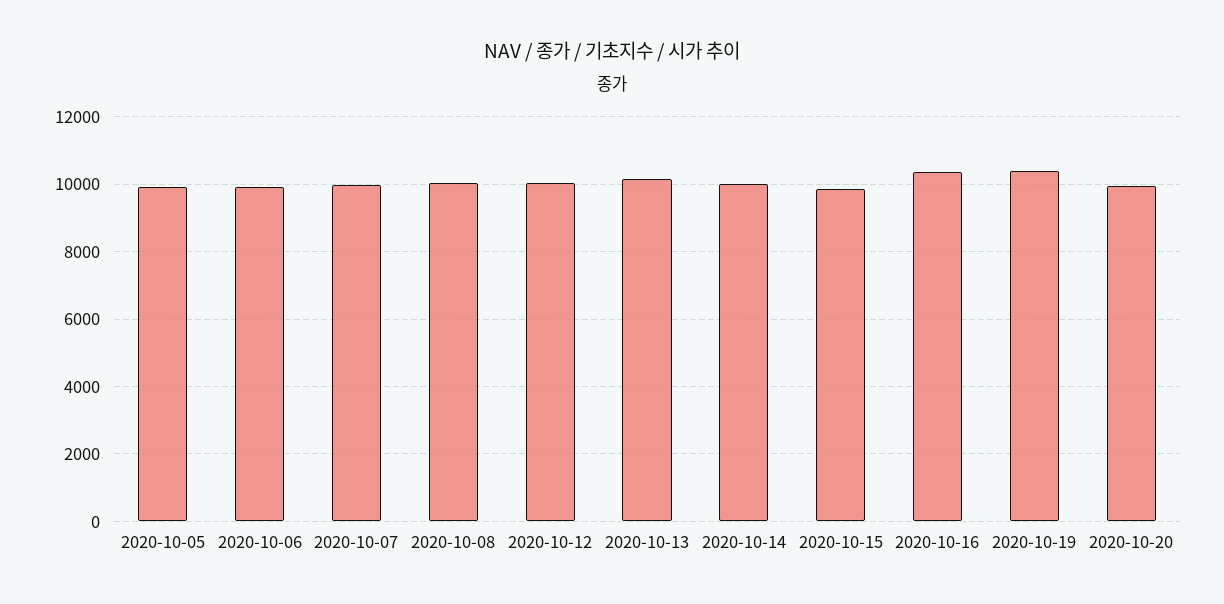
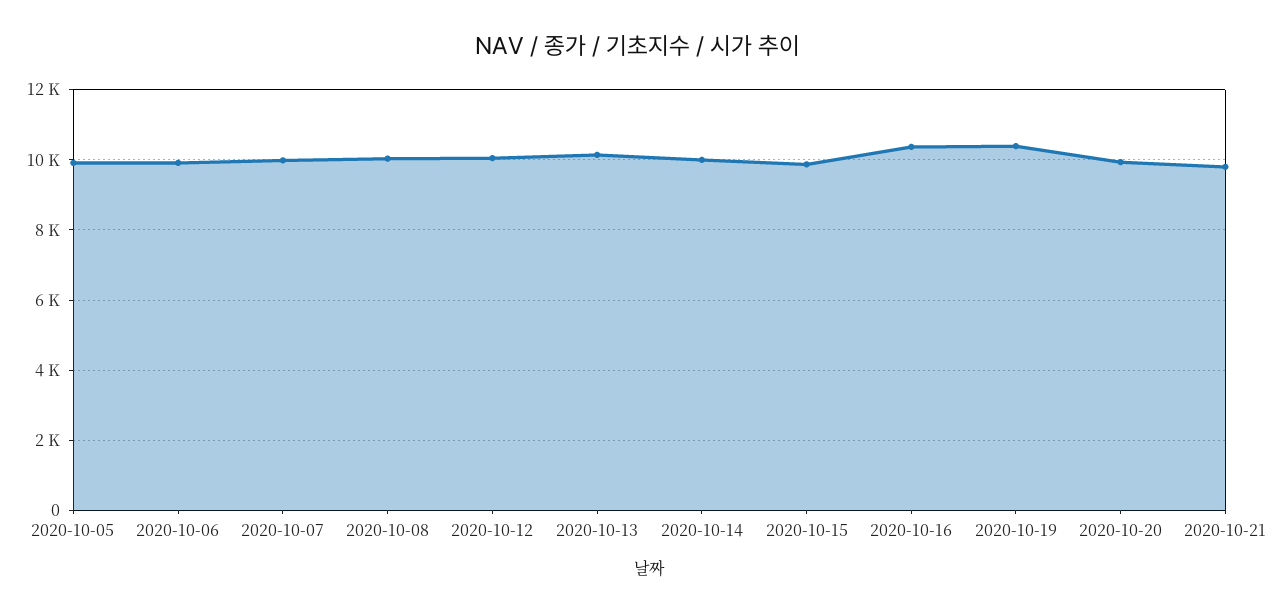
2020-10-21: none -> 9800

